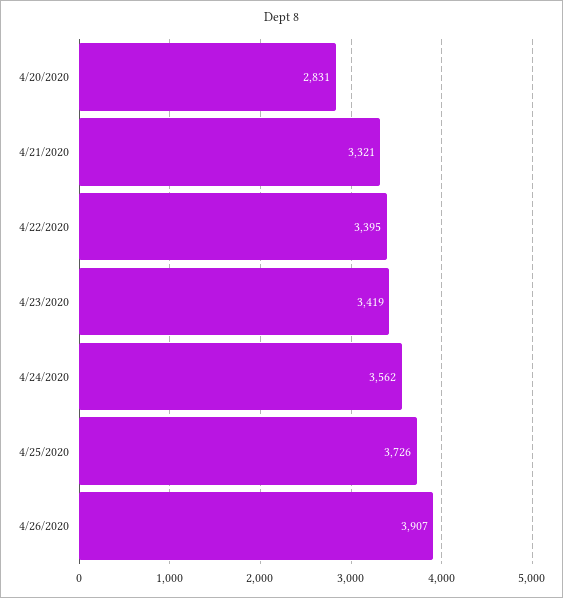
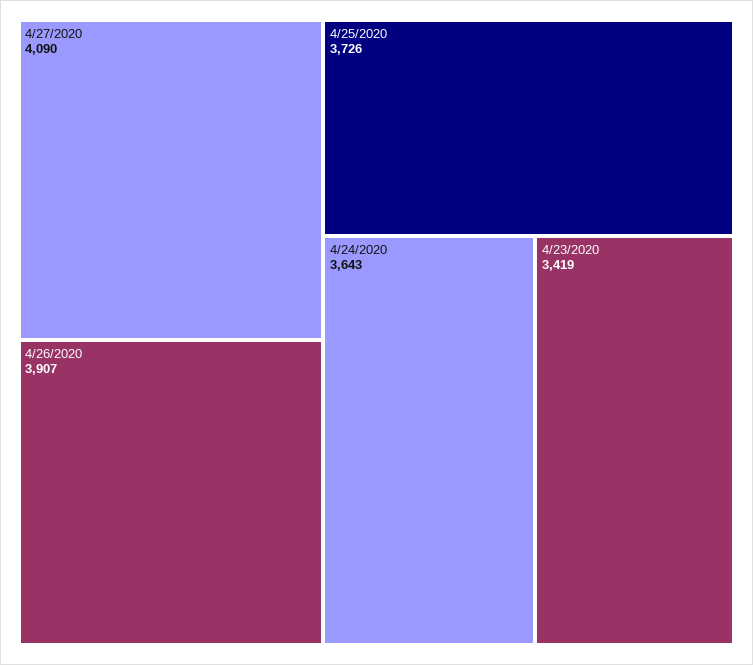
4/20/2020: 2831 -> none
4/21/2020: 3321 -> none
4/22/2020: 3395 -> none
4/24/2020: 3562 -> 3643
4/27/2020: none -> 4090

